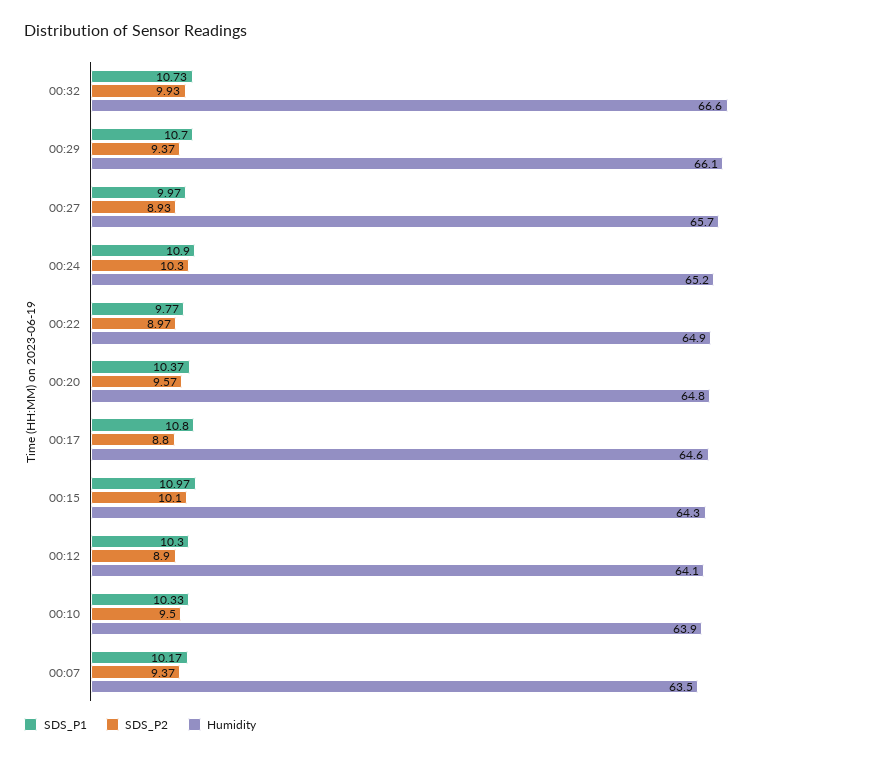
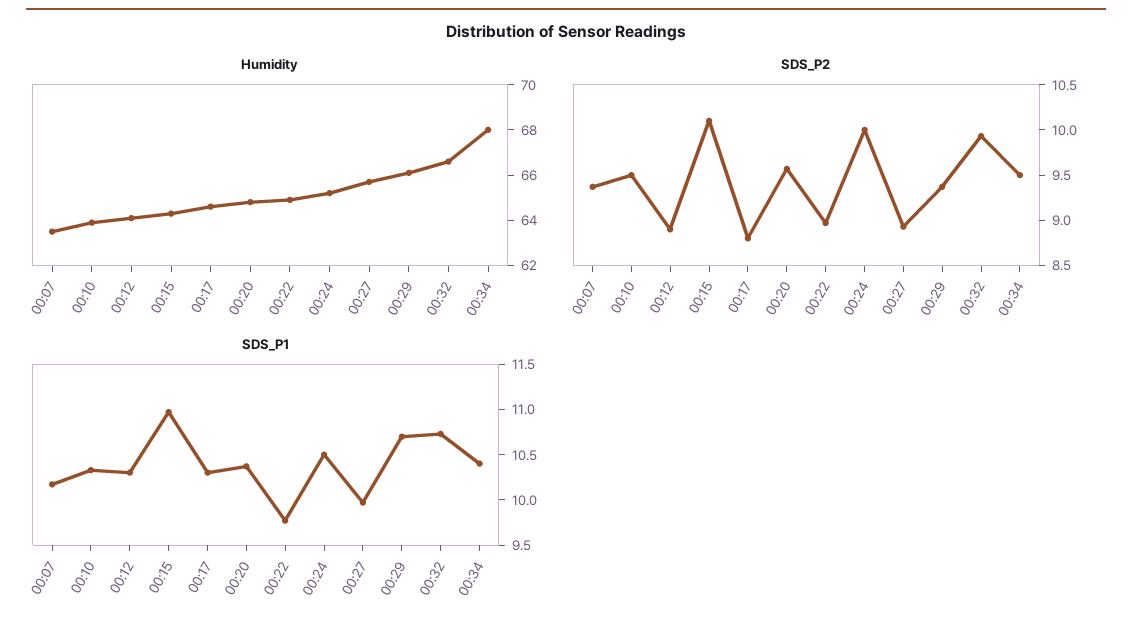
SDS_P1, 00:24: 10.9 -> 10.5
SDS_P2, 00:24: 10.3 -> 10
SDS_P1, 00:17: 10.8 -> 10.3
Humidity, 00:34: none -> 68
SDS_P2, 00:34: none -> 9.5
SDS_P1, 00:34: none -> 10.4

